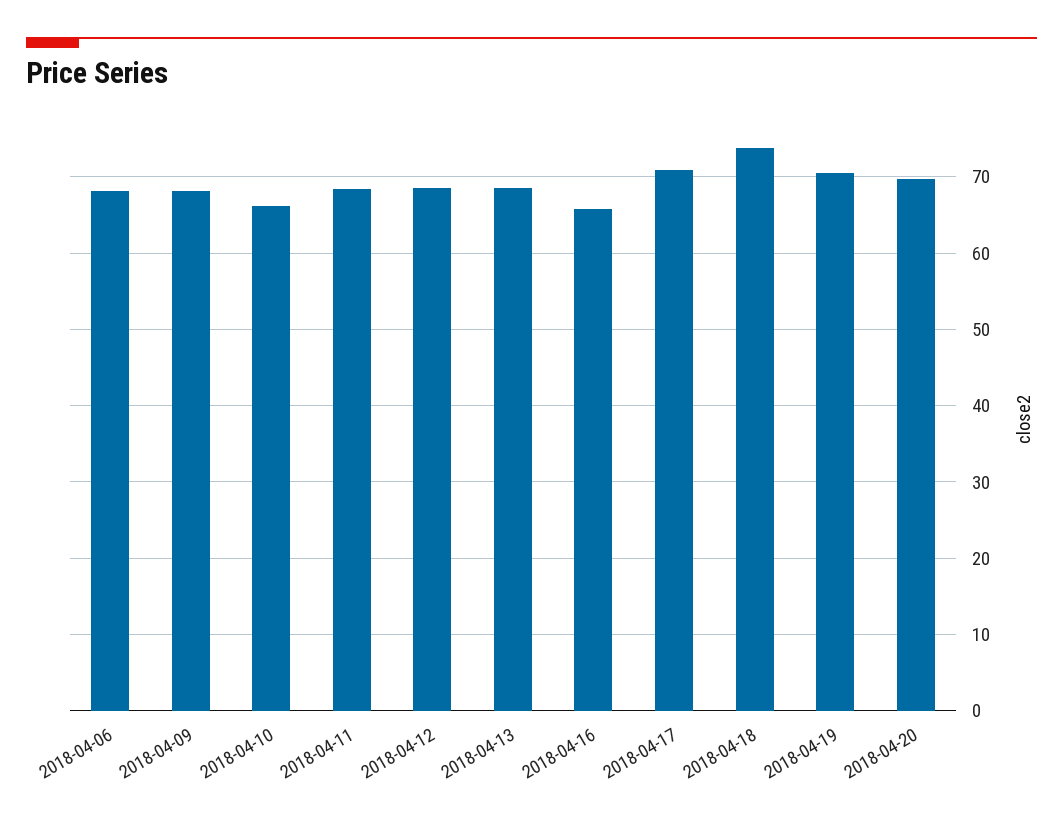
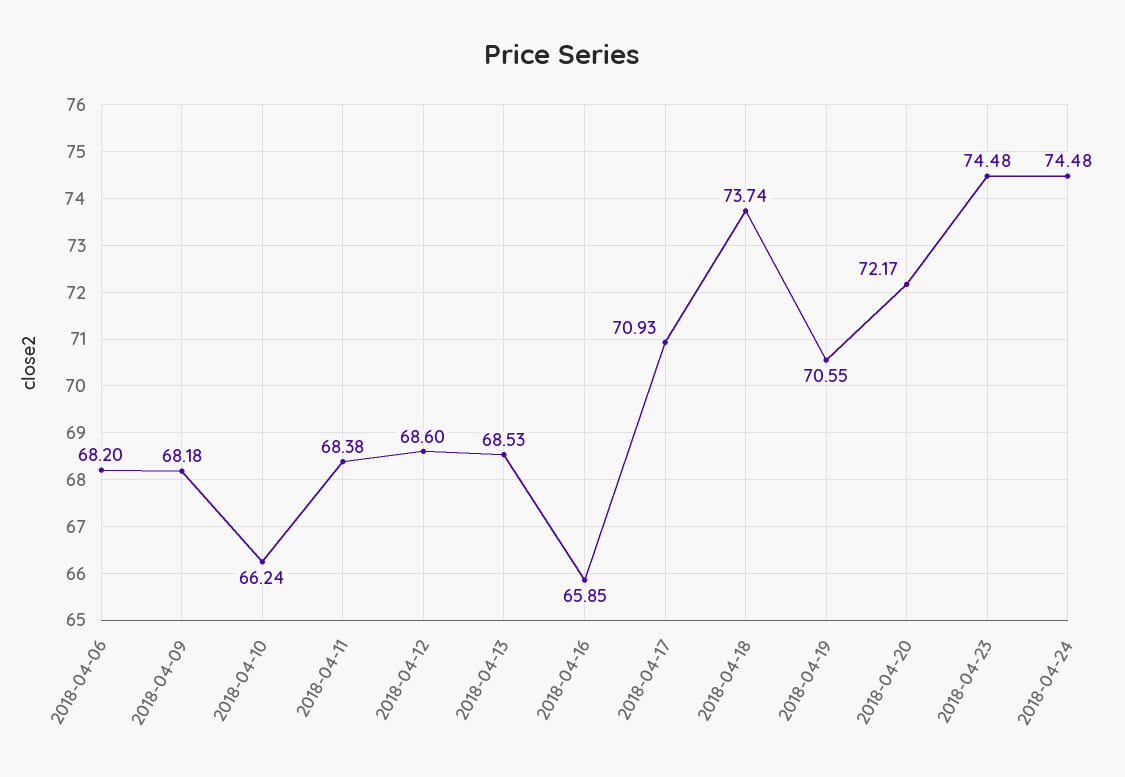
2018-04-20: 70 -> 72.17
2018-04-23: none -> 74.48
2018-04-24: none -> 74.48

